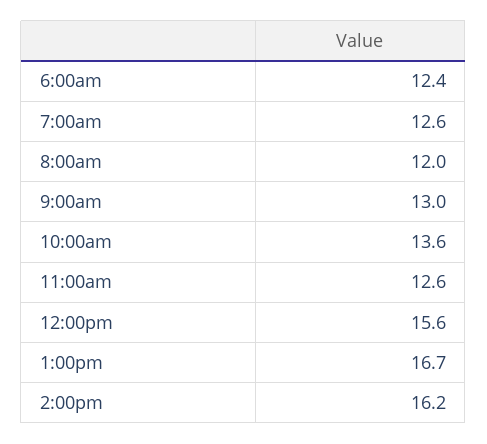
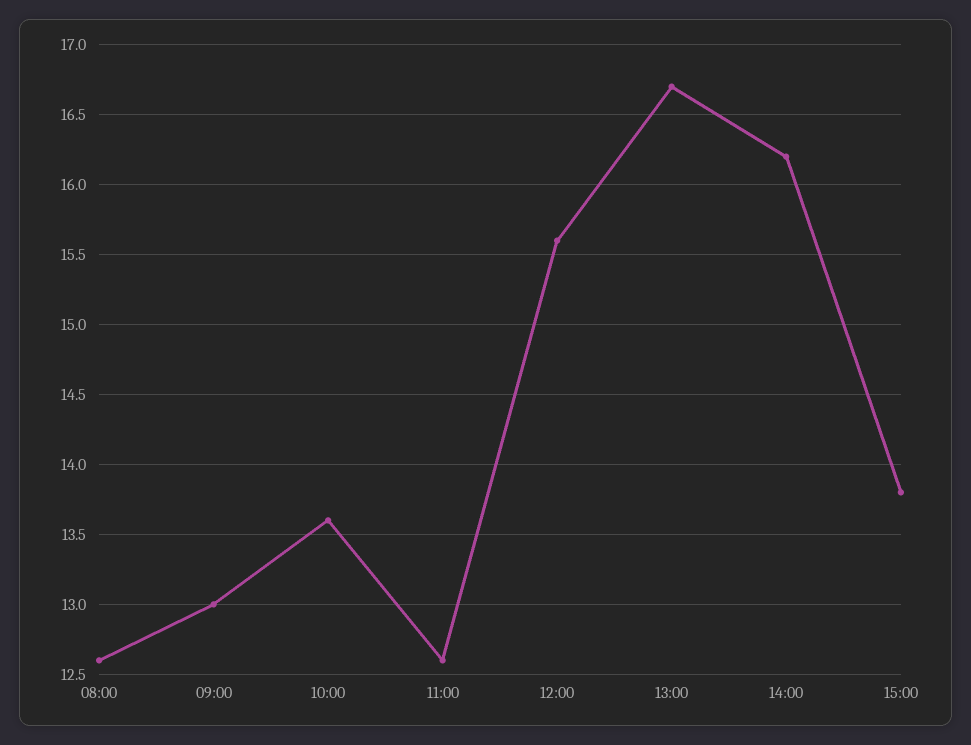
6:00am: 12.4 -> none
7:00am: 12.6 -> none
8:00am: 12 -> 12.6
15:00: none -> 13.8

